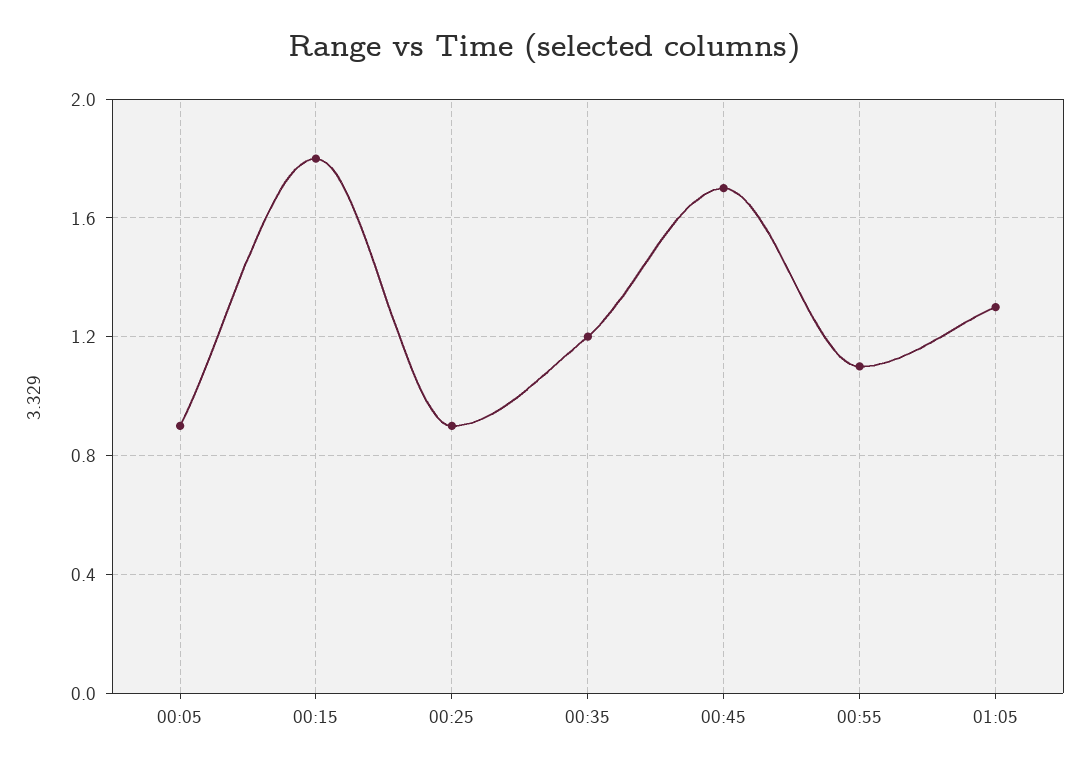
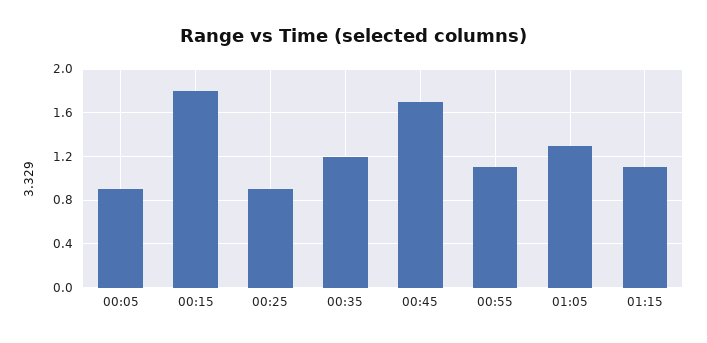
01:15: none -> 1.1

